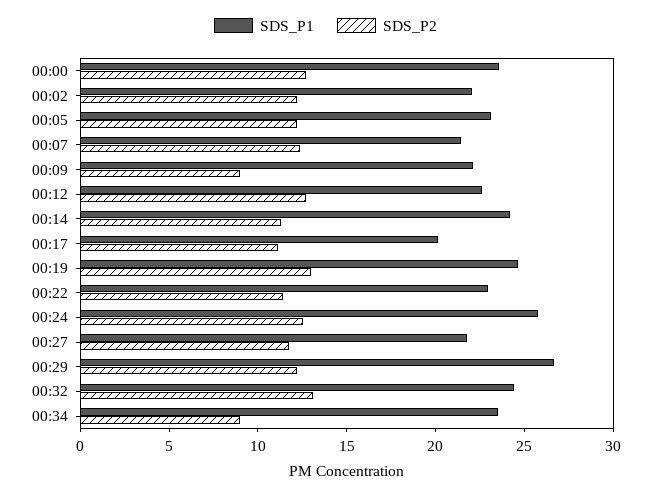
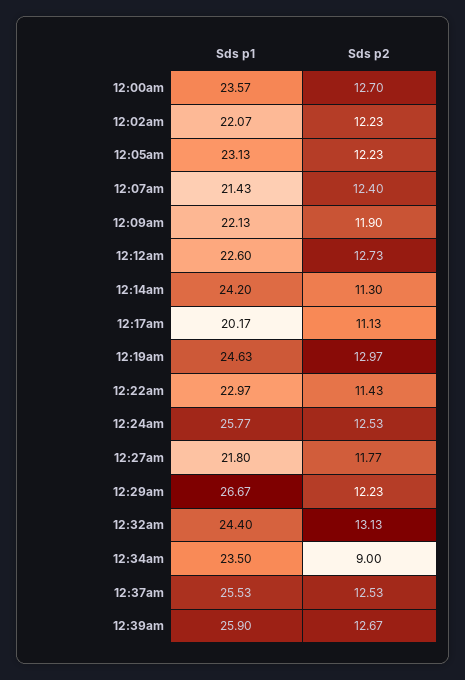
SDS_P2, 00:09: 9 -> 11.9
SDS_P1, 12:37am: none -> 25.53
SDS_P2, 12:37am: none -> 12.53
SDS_P1, 12:39am: none -> 25.9
SDS_P2, 12:39am: none -> 12.67

